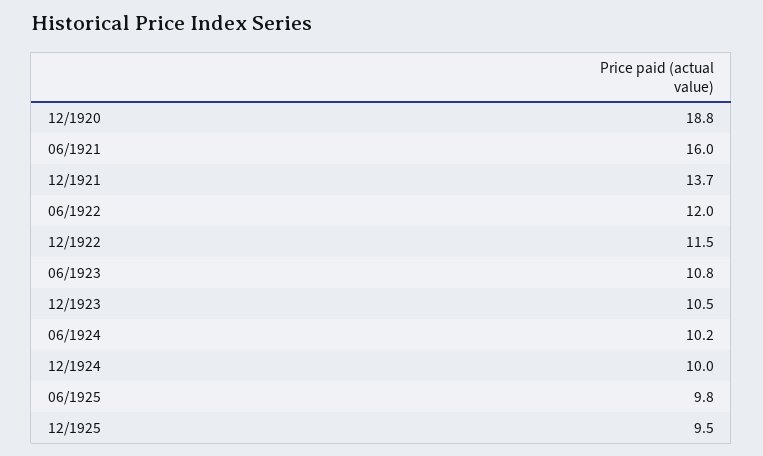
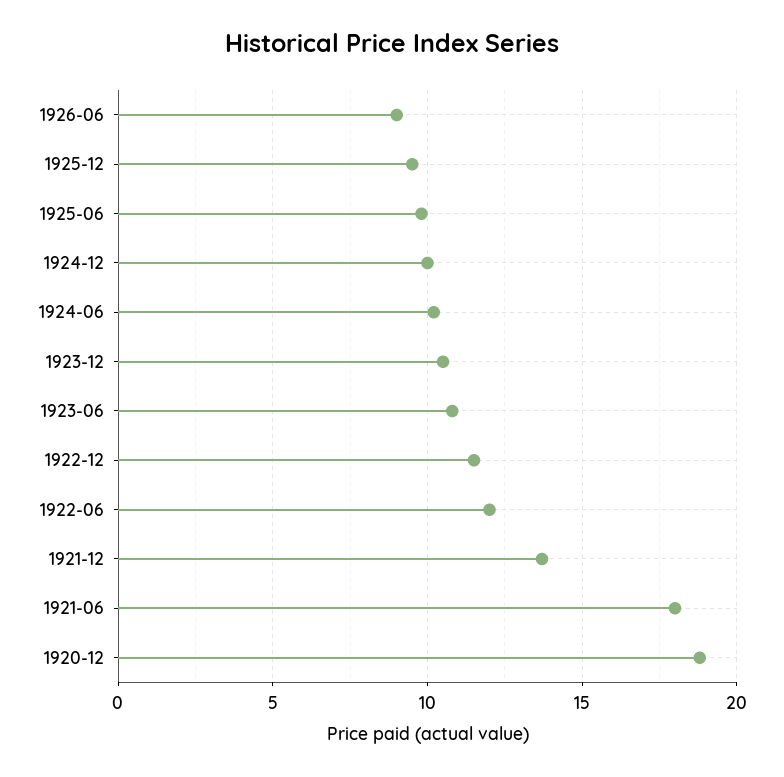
06/1921: 16 -> 18
1926-06: none -> 9

